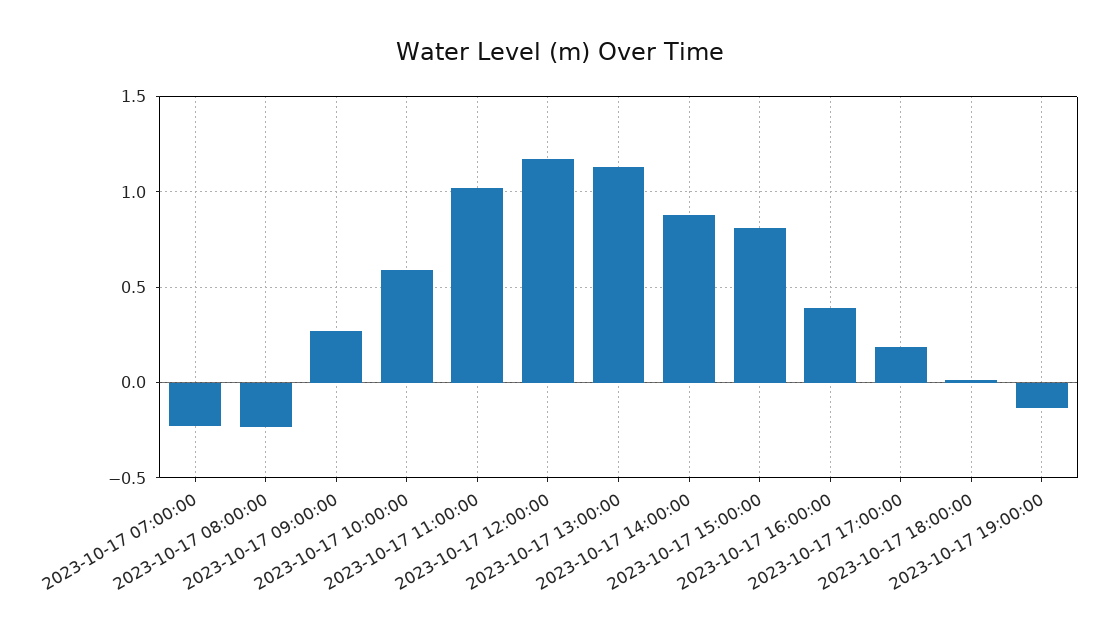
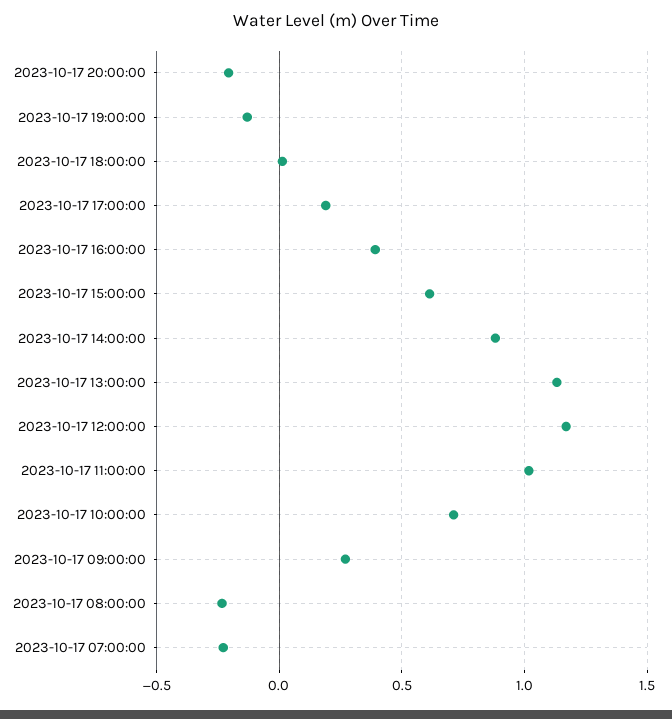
2023-10-17 10:00:00: 0.6 -> 0.7
2023-10-17 15:00:00: 0.8 -> 0.6
2023-10-17 20:00:00: none -> -0.2

